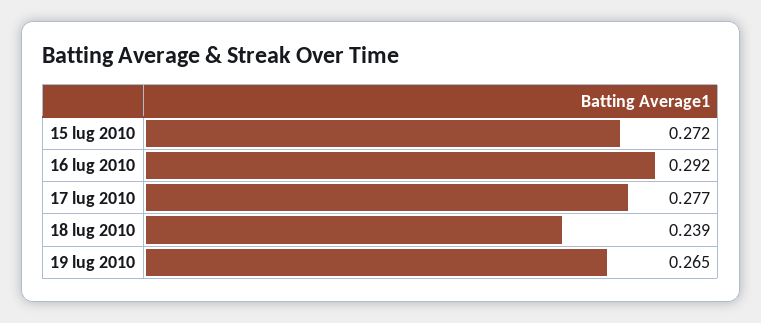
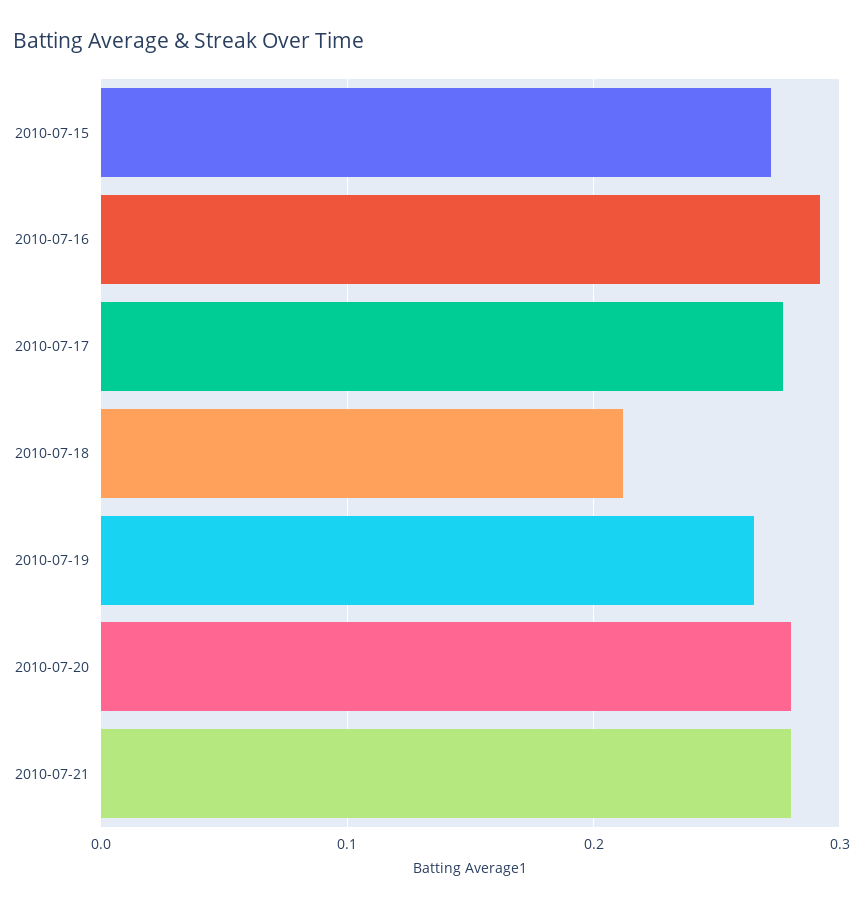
18 lug 2010: 0.239 -> 0.21
2010-07-20: none -> 0.28
2010-07-21: none -> 0.28

